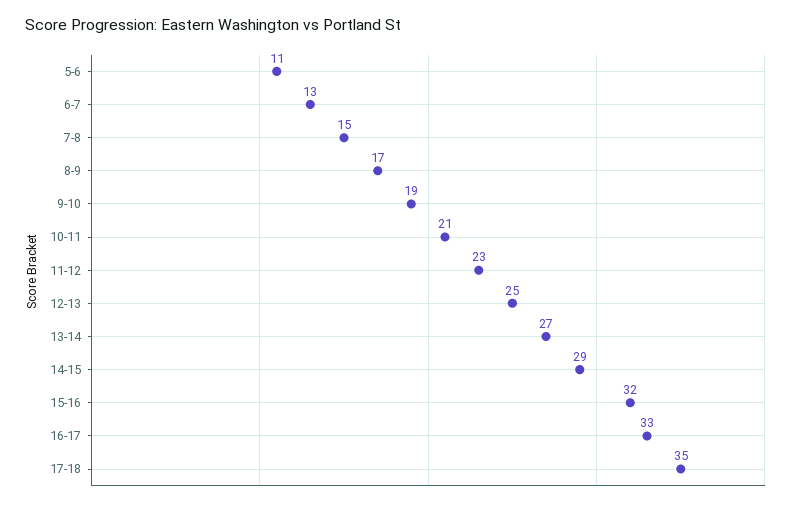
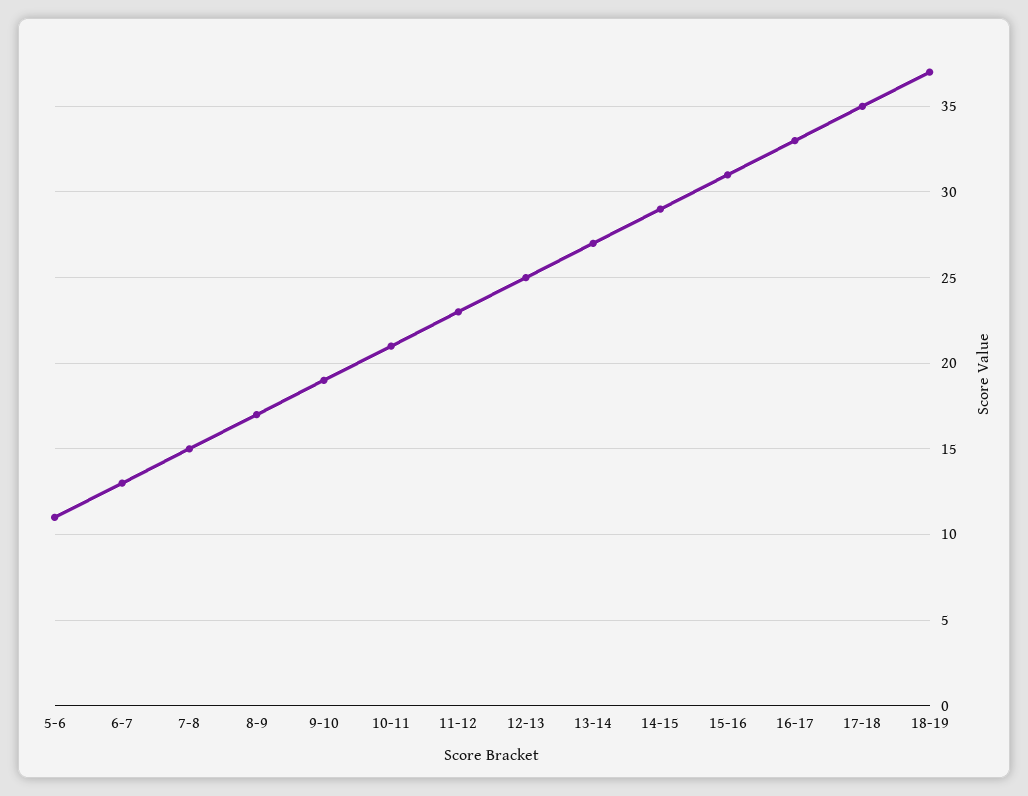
15-16: 32 -> 31
18-19: none -> 37

